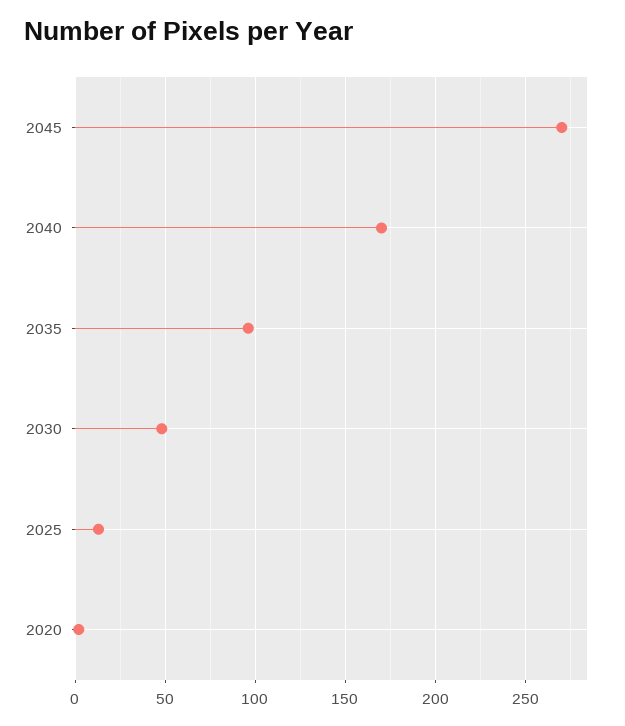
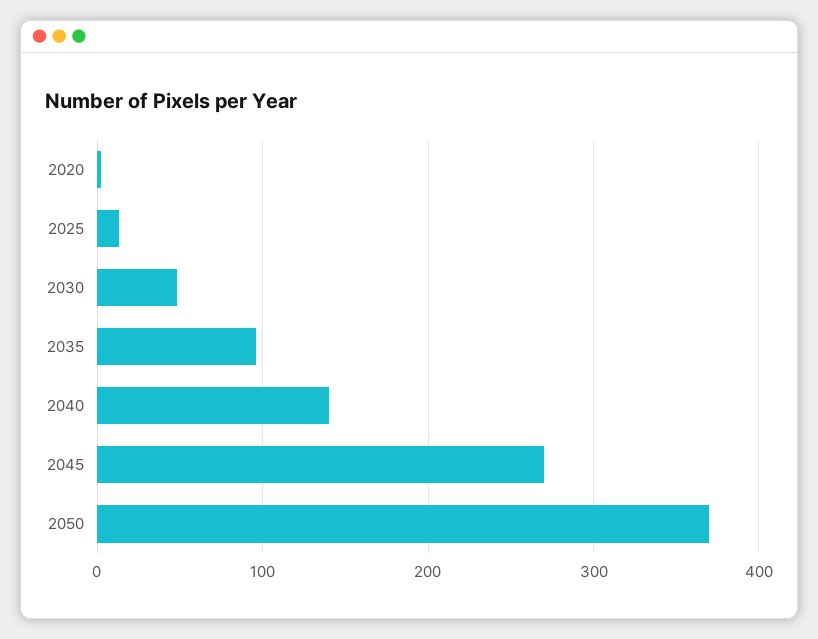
2040: 170 -> 140
2050: none -> 370

